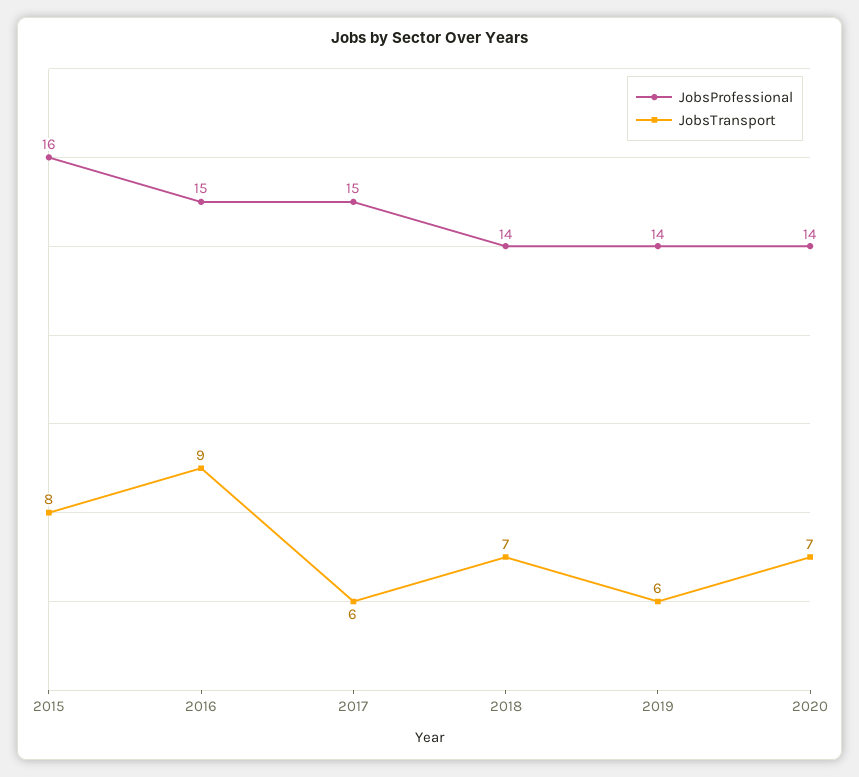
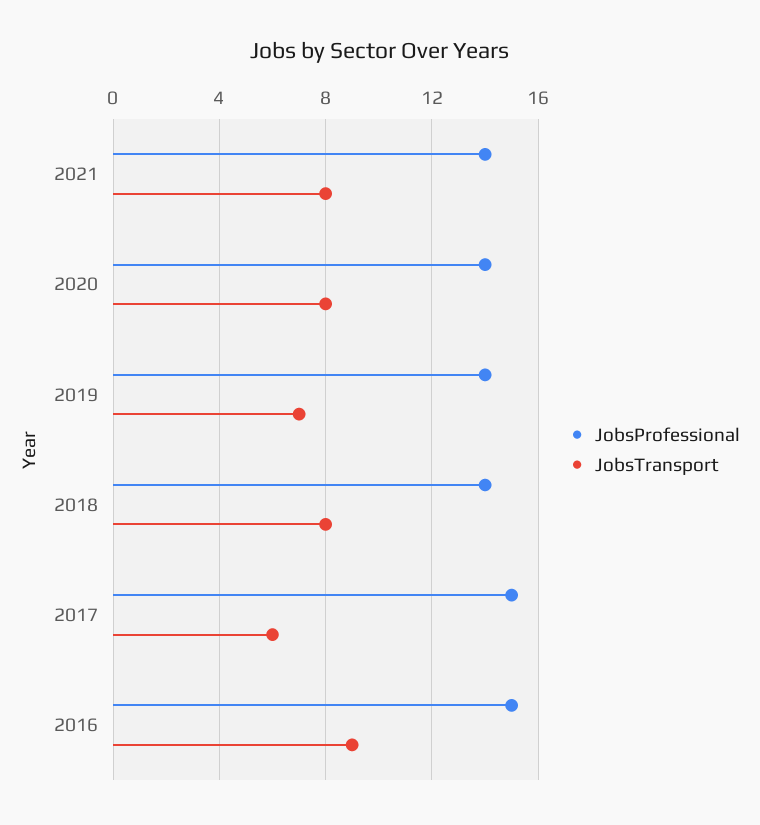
JobsProfessional, 2015: 16 -> none
JobsTransport, 2015: 8 -> none
JobsTransport, 2018: 7 -> 8
JobsTransport, 2019: 6 -> 7
JobsTransport, 2020: 7 -> 8
JobsProfessional, 2021: none -> 14
JobsTransport, 2021: none -> 8

